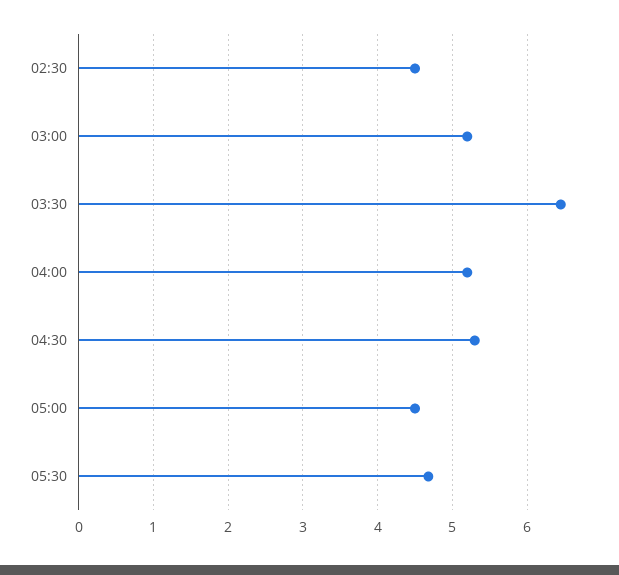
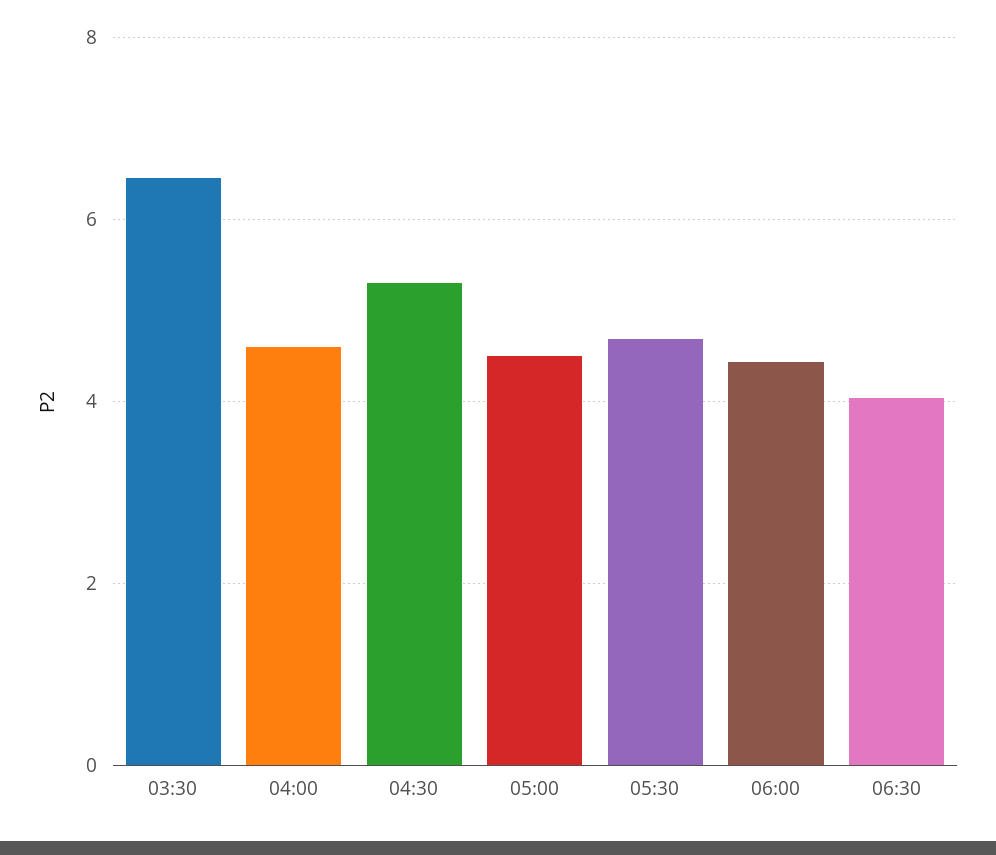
02:30: 4.5 -> none
03:00: 5.2 -> none
04:00: 5.2 -> 4.6
06:00: none -> 4.4
06:30: none -> 4

